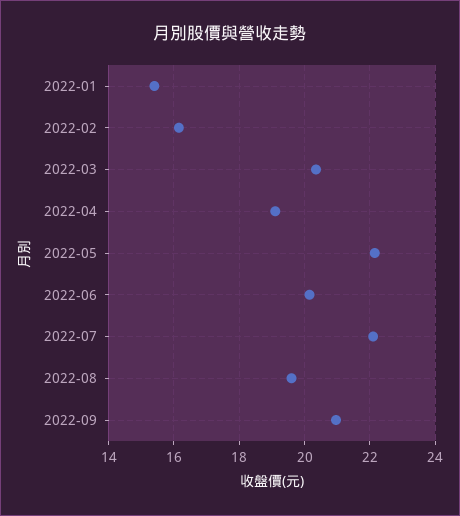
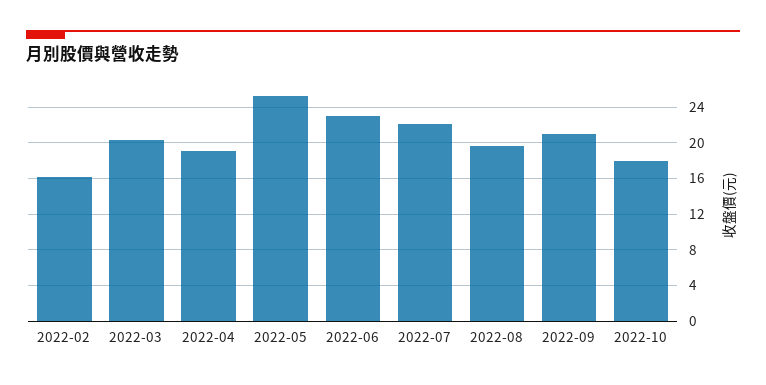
2022-01: 15.4 -> none
2022-05: 22.2 -> 25
2022-06: 20.2 -> 23
2022-10: none -> 18

